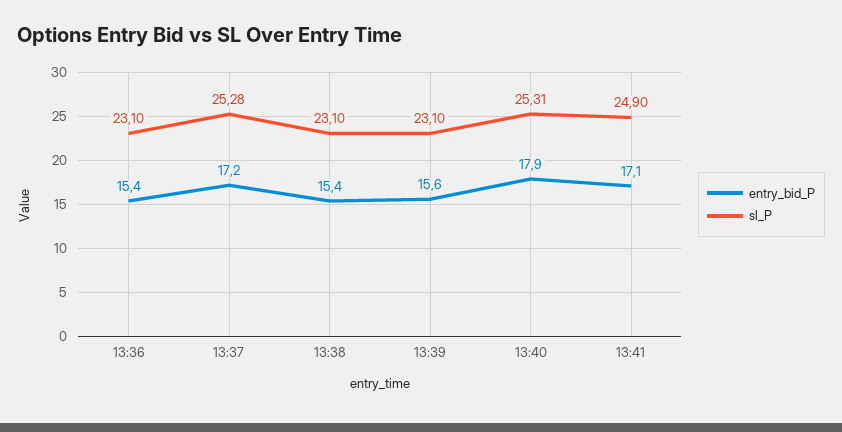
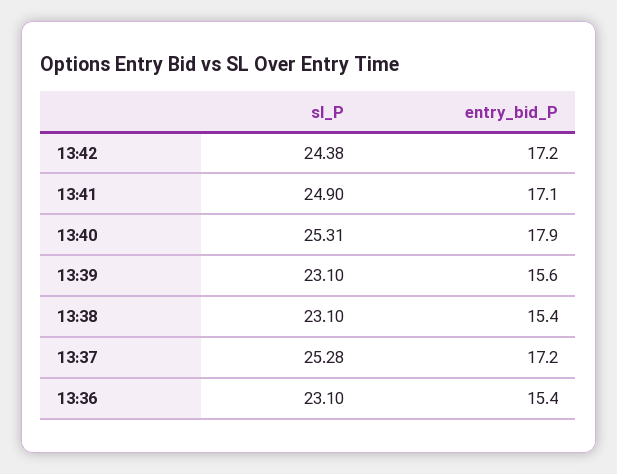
sl_P, 13:42: none -> 24.38
entry_bid_P, 13:42: none -> 17.2

